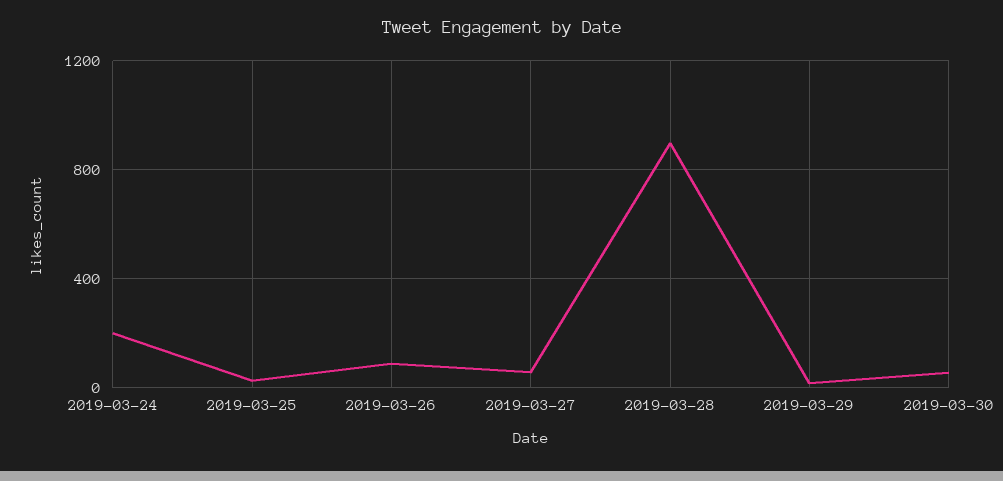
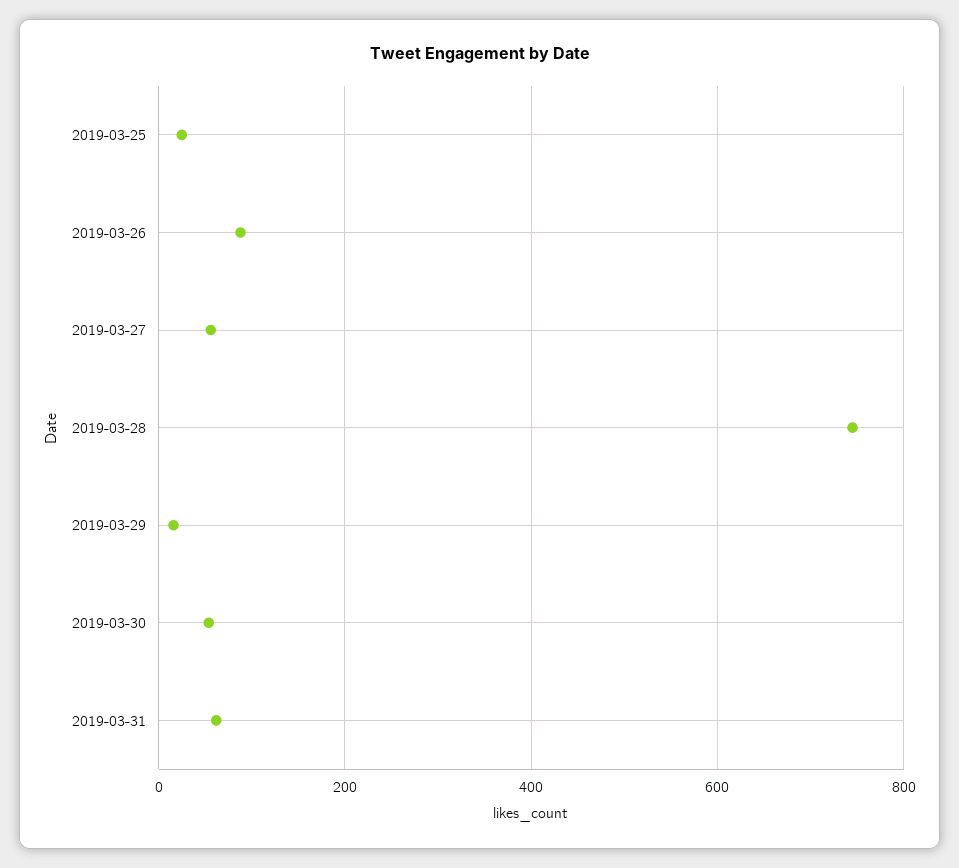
2019-03-24: 200 -> none
2019-03-28: 900 -> 740
2019-03-31: none -> 60

